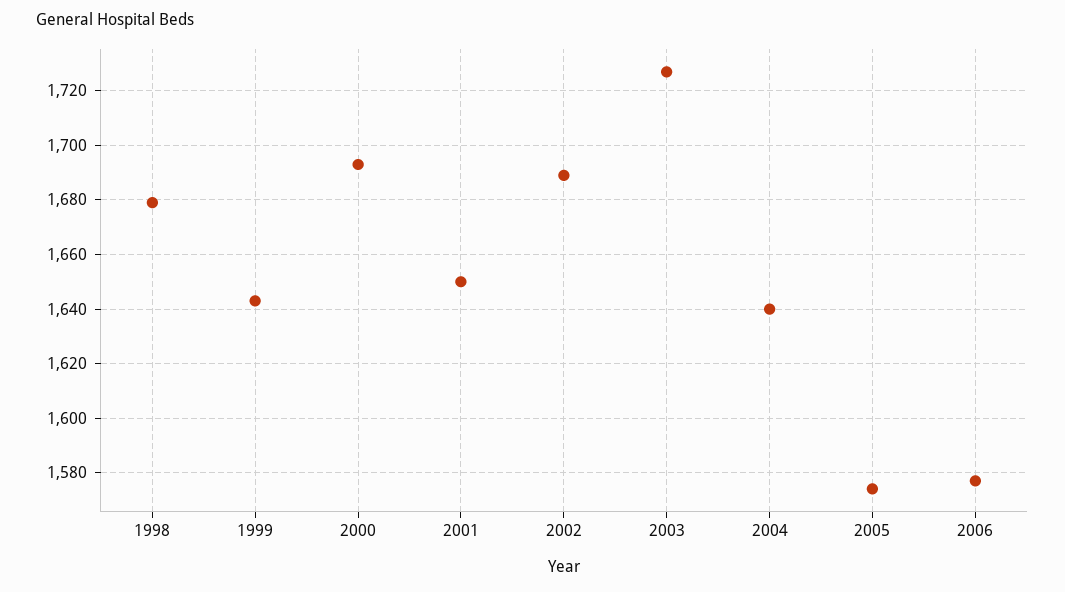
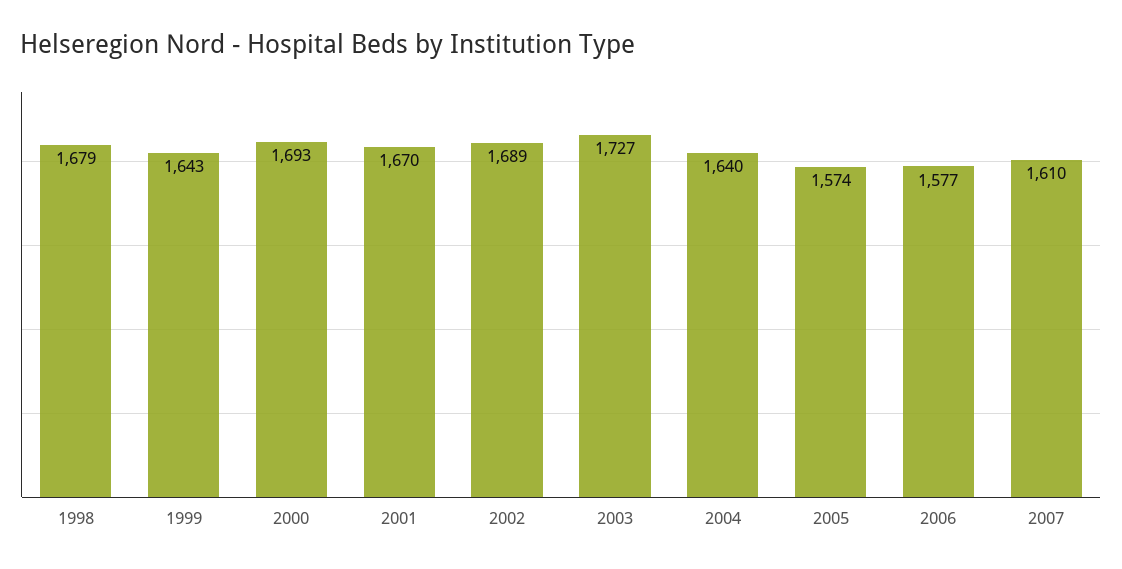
2001: 1650 -> 1670
2007: none -> 1610

